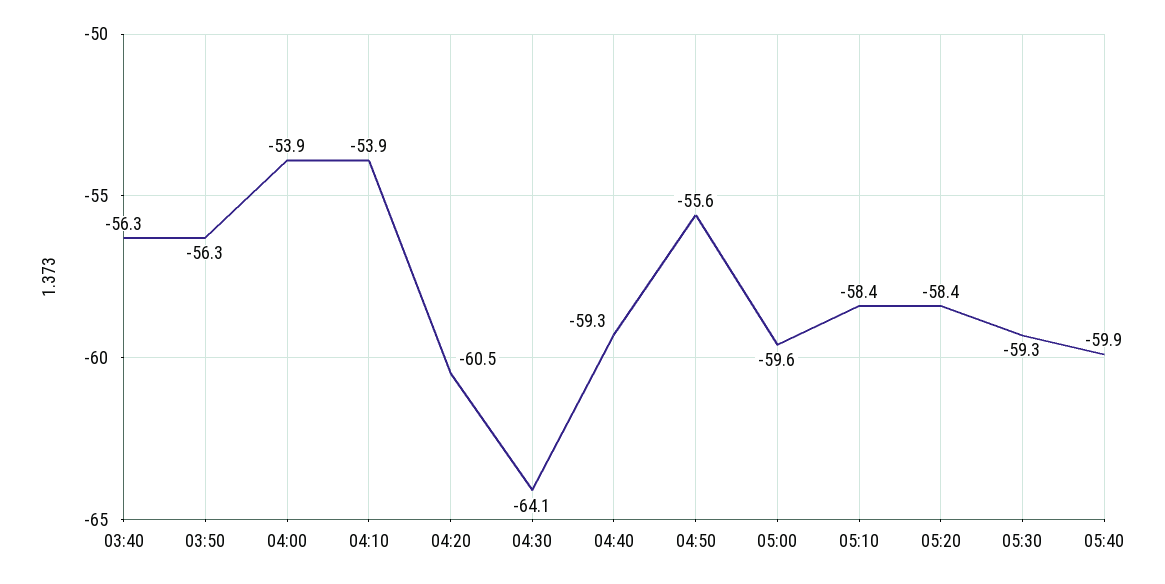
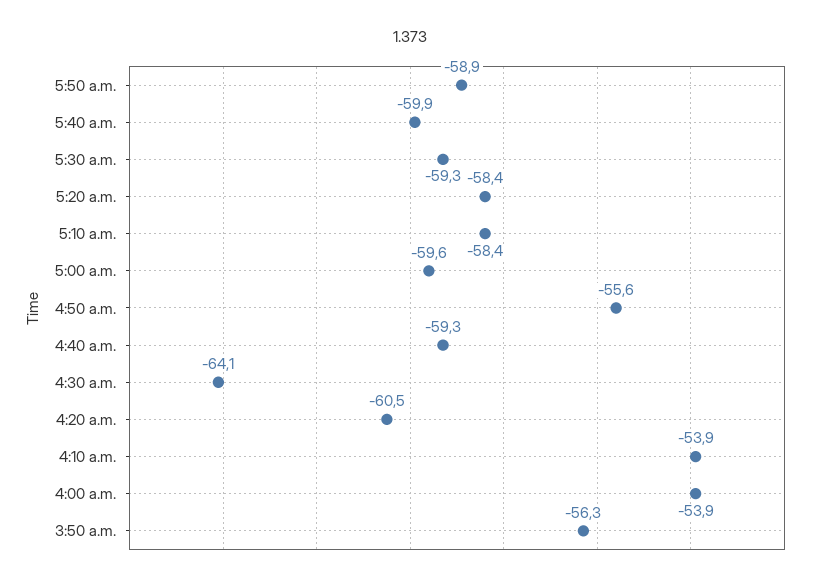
03:40: -56.3 -> none
5:50 a.m.: none -> -58.9

